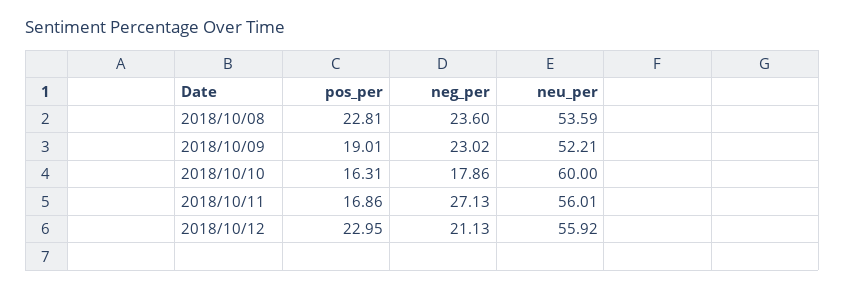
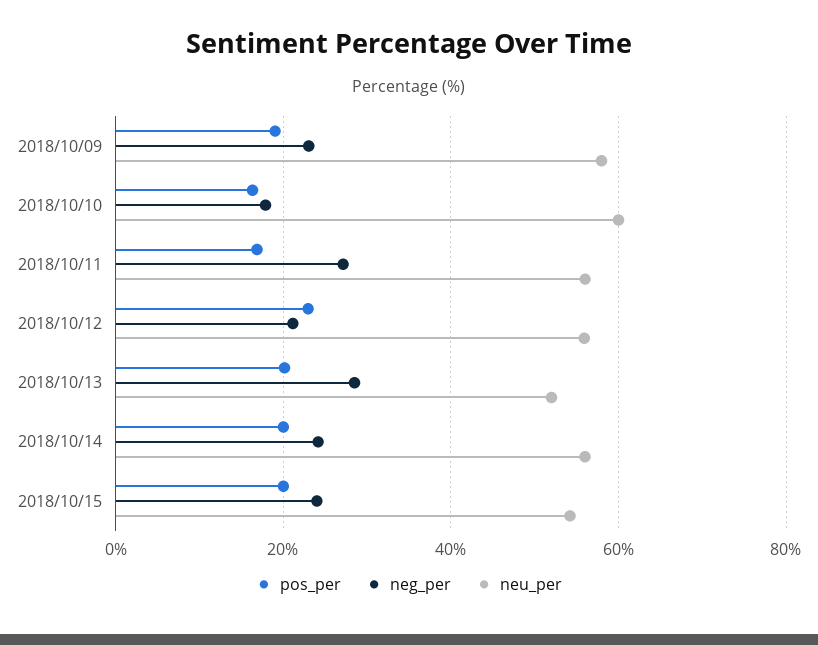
pos_per, 2018/10/08: 22.81 -> none
neg_per, 2018/10/08: 23.6 -> none
neu_per, 2018/10/08: 53.59 -> none
neu_per, 2018/10/09: 52.21 -> 58
pos_per, 2018/10/13: none -> 20
neg_per, 2018/10/13: none -> 28
neu_per, 2018/10/13: none -> 52
pos_per, 2018/10/14: none -> 20
neg_per, 2018/10/14: none -> 24
neu_per, 2018/10/14: none -> 56
pos_per, 2018/10/15: none -> 20
neg_per, 2018/10/15: none -> 24
neu_per, 2018/10/15: none -> 54

